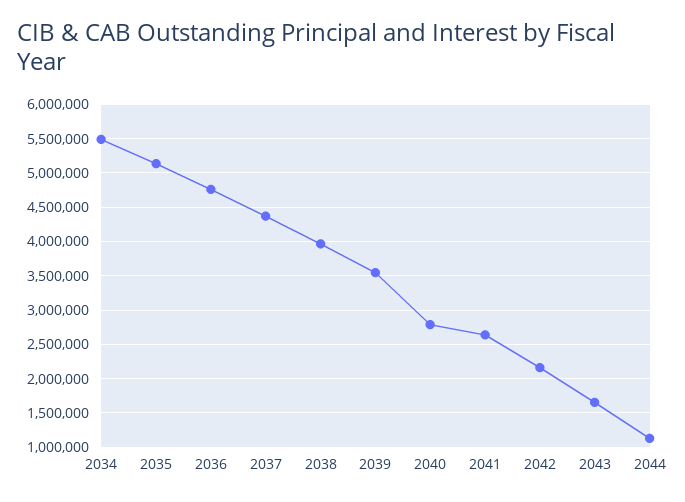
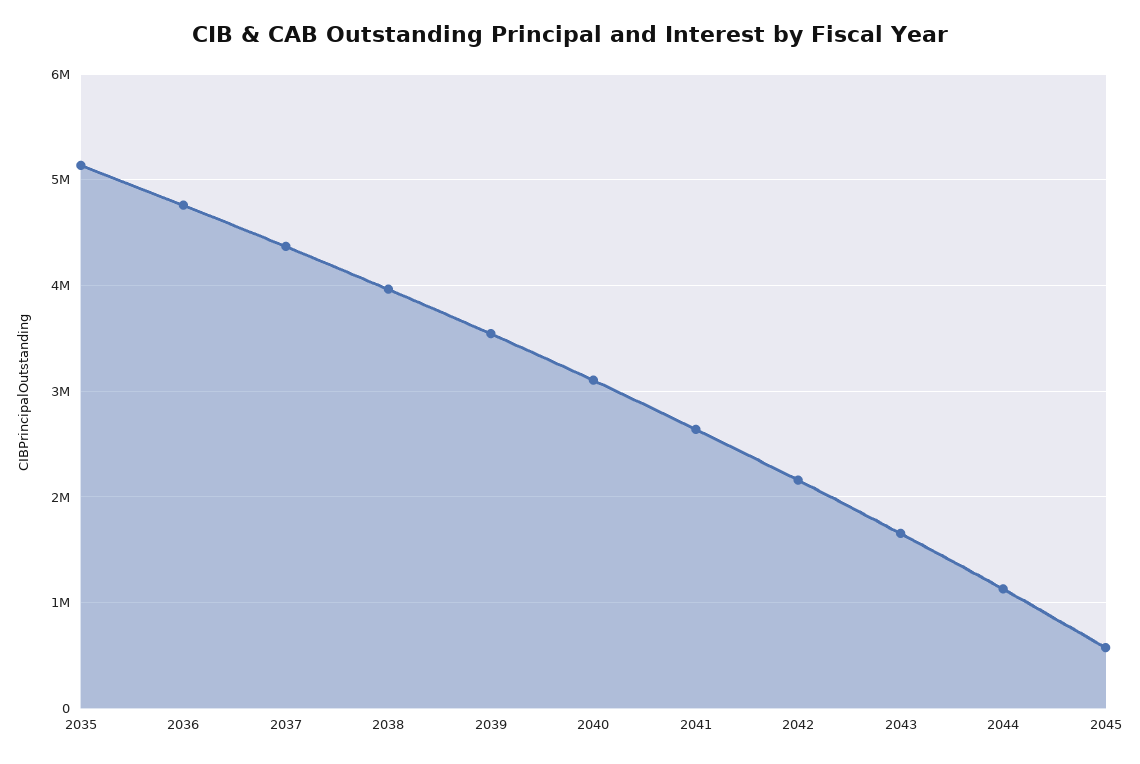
2034: 5500000 -> none
2040: 2800000 -> 3100000
2045: none -> 600000

